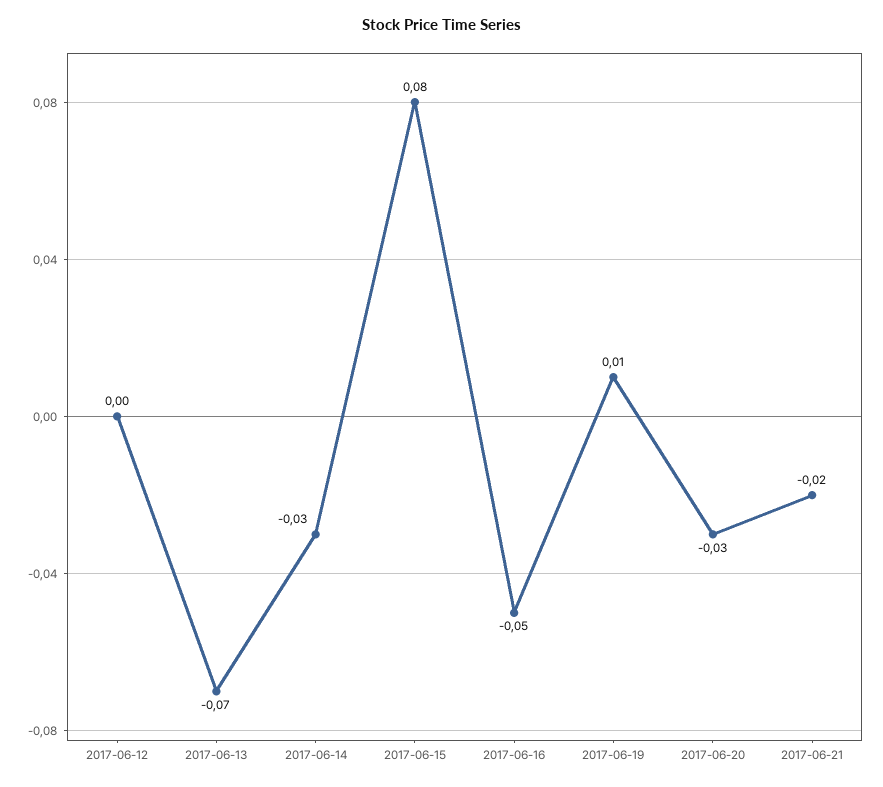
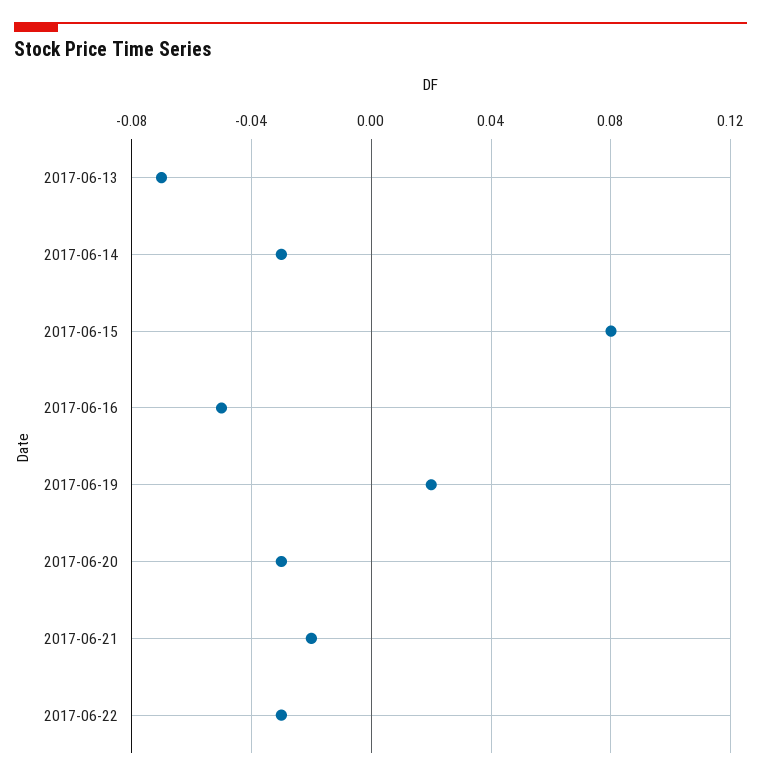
2017-06-12: 0 -> none
2017-06-19: 0.01 -> 0.02
2017-06-22: none -> -0.03

